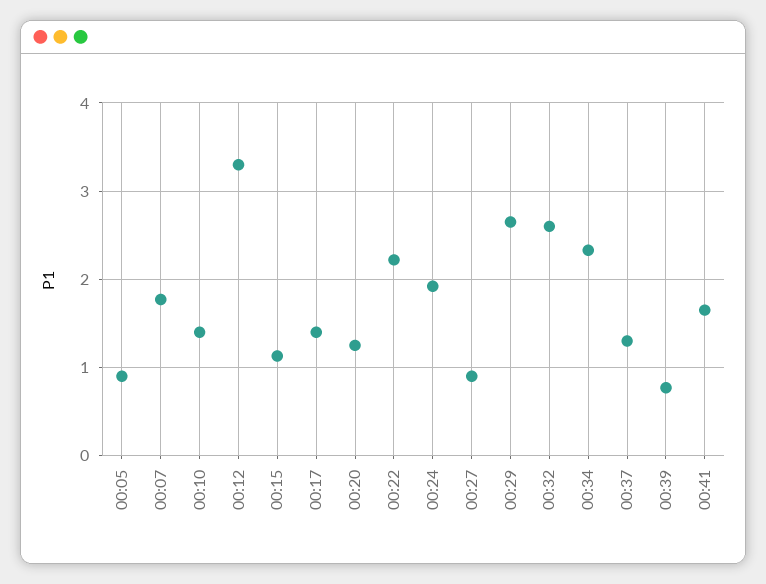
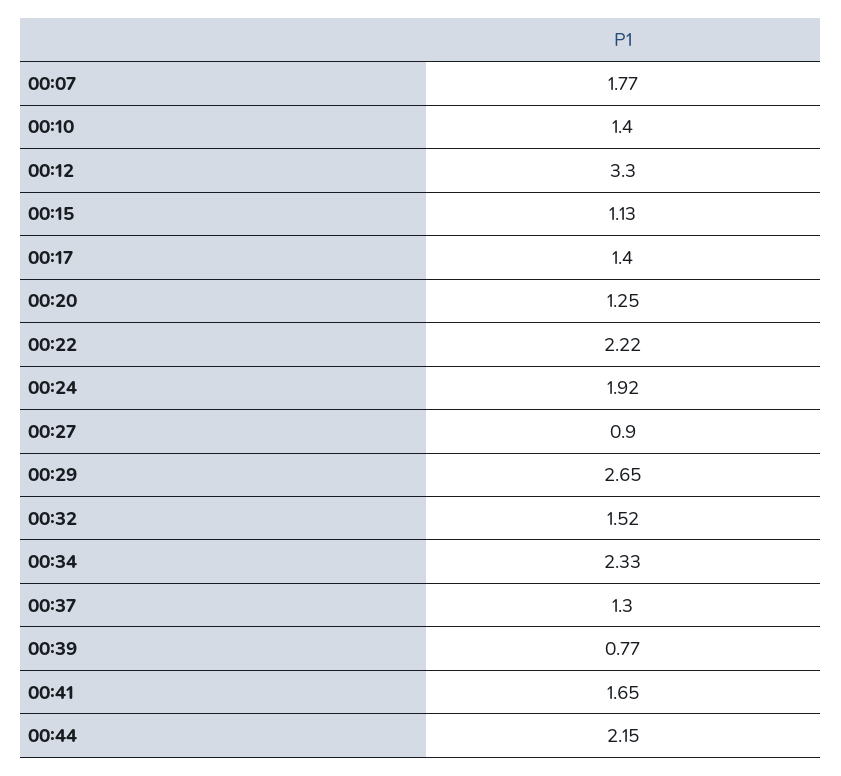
00:05: 0.9 -> none
00:32: 2.6 -> 1.52
00:44: none -> 2.15

